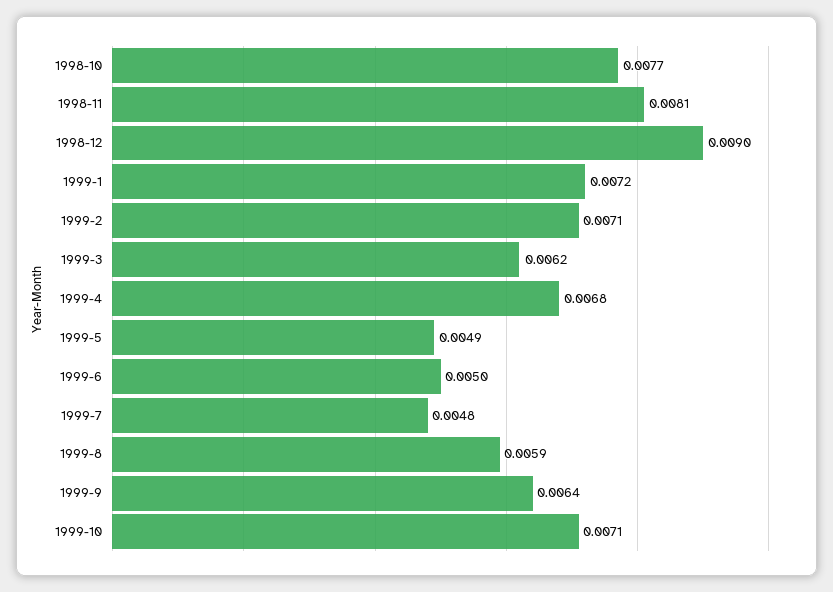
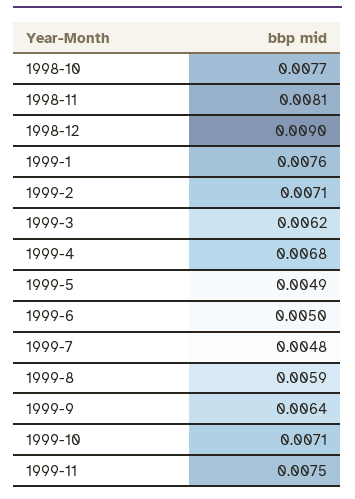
1999-1: 0.0072 -> 0.0076
1999-11: none -> 0.0075

